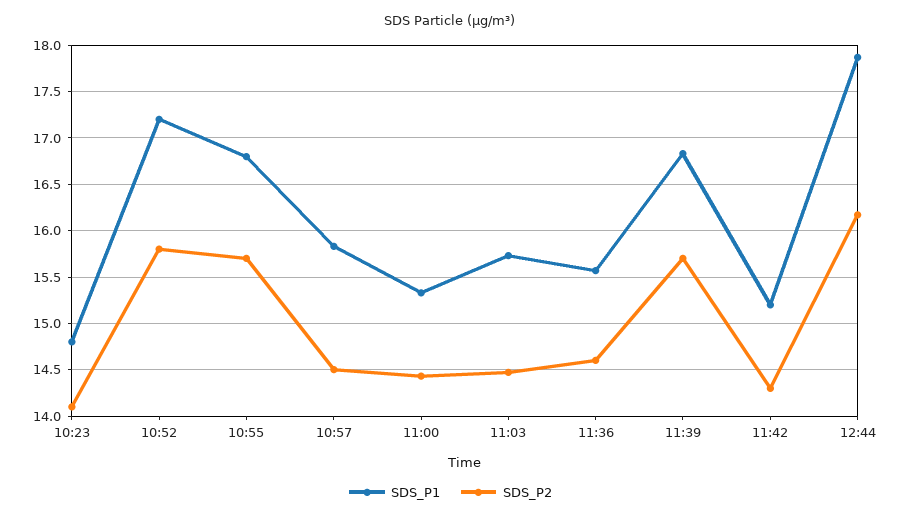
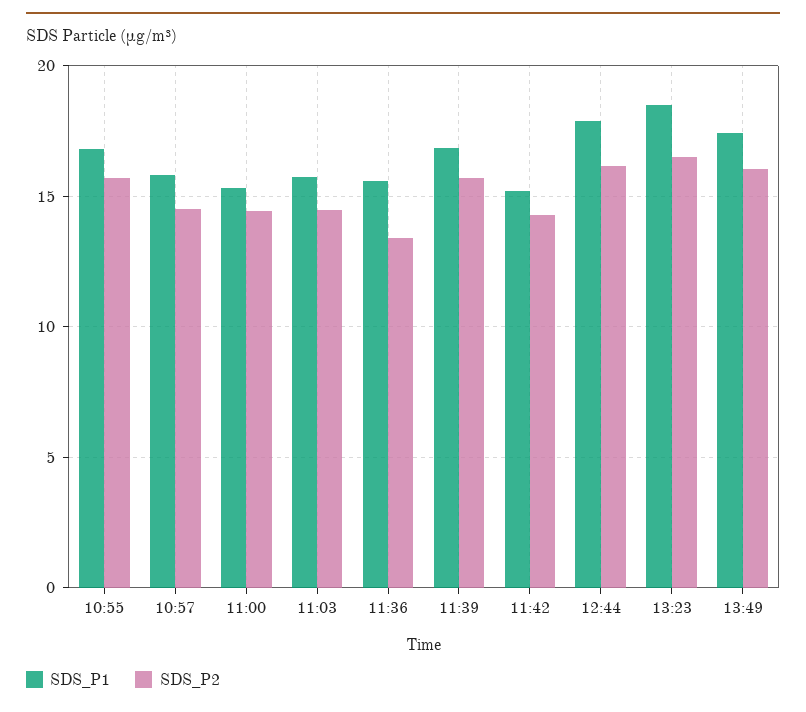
SDS_P1, 10:23: 14.8 -> none
SDS_P2, 10:23: 14.1 -> none
SDS_P1, 10:52: 17.2 -> none
SDS_P2, 10:52: 15.8 -> none
SDS_P2, 11:36: 14.6 -> 13.5
SDS_P1, 13:23: none -> 18.5
SDS_P2, 13:23: none -> 16.5
SDS_P1, 13:49: none -> 17.5
SDS_P2, 13:49: none -> 16

